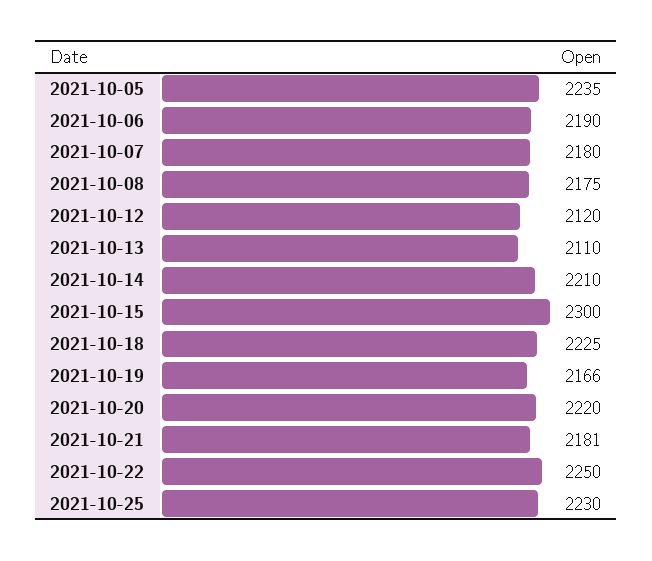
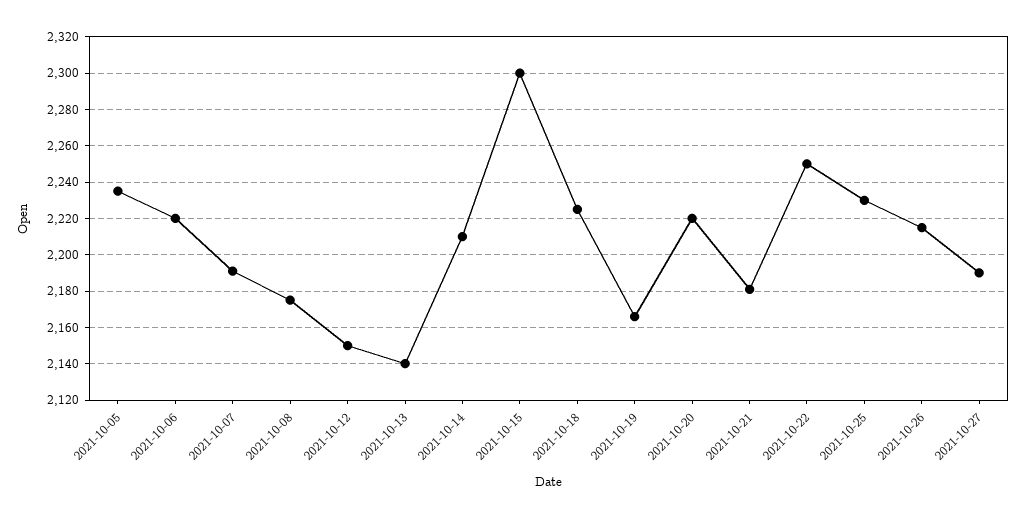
2021-10-06: 2190 -> 2220
2021-10-07: 2180 -> 2190
2021-10-12: 2120 -> 2150
2021-10-13: 2110 -> 2140
2021-10-26: none -> 2215
2021-10-27: none -> 2190

